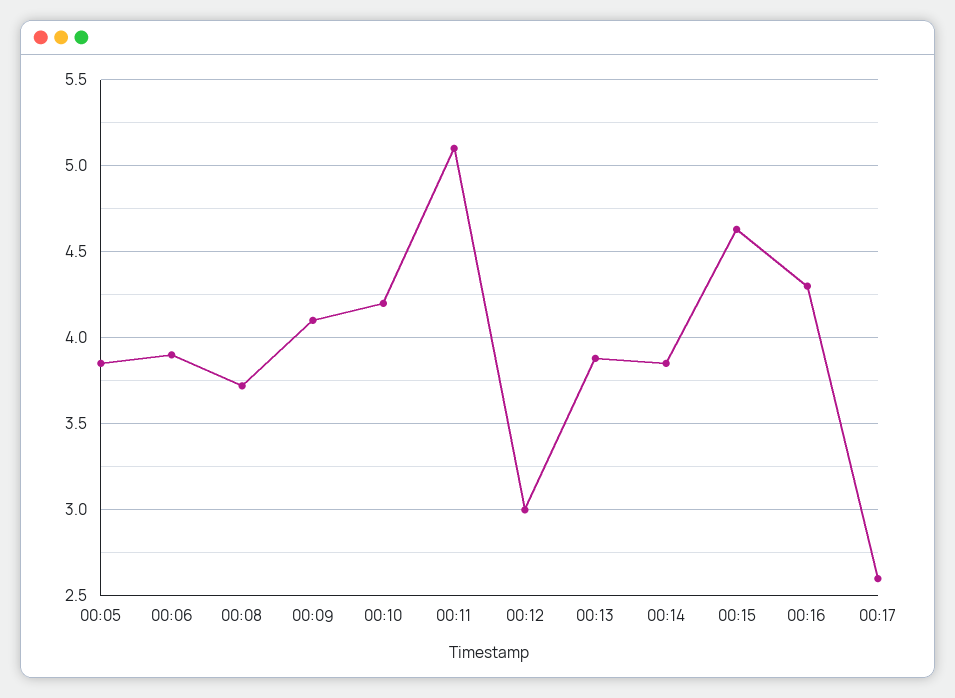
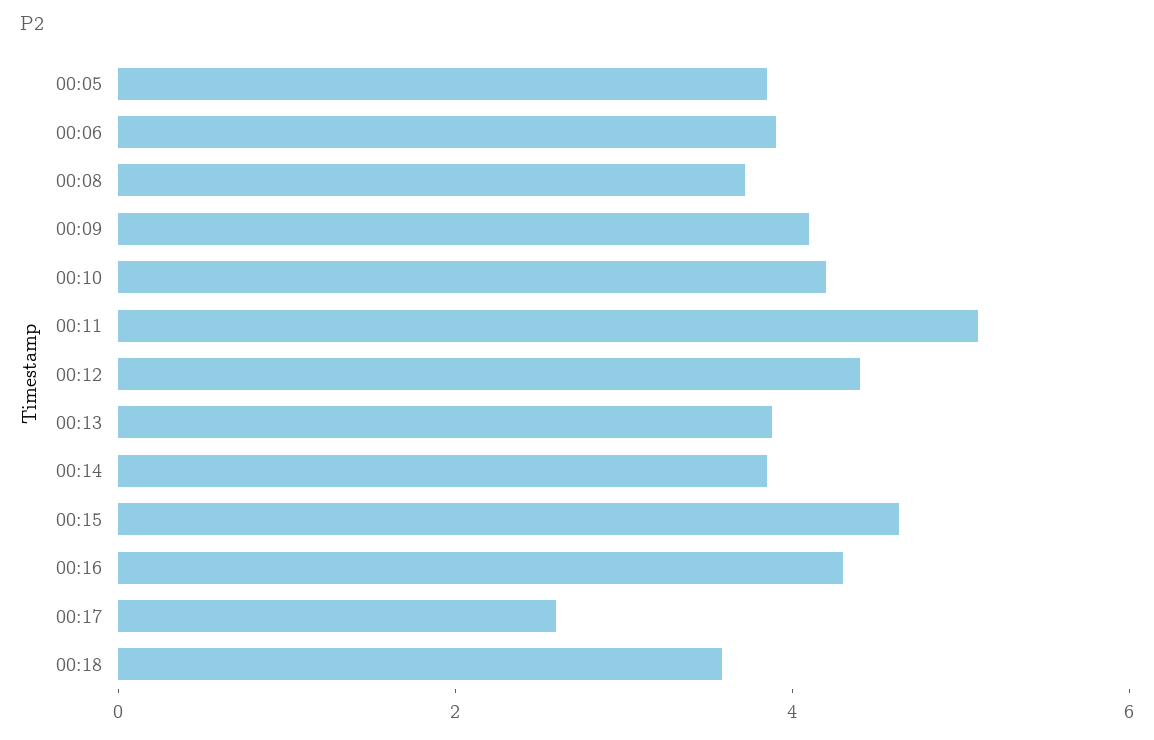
00:12: 3 -> 4.5
00:18: none -> 3.5

